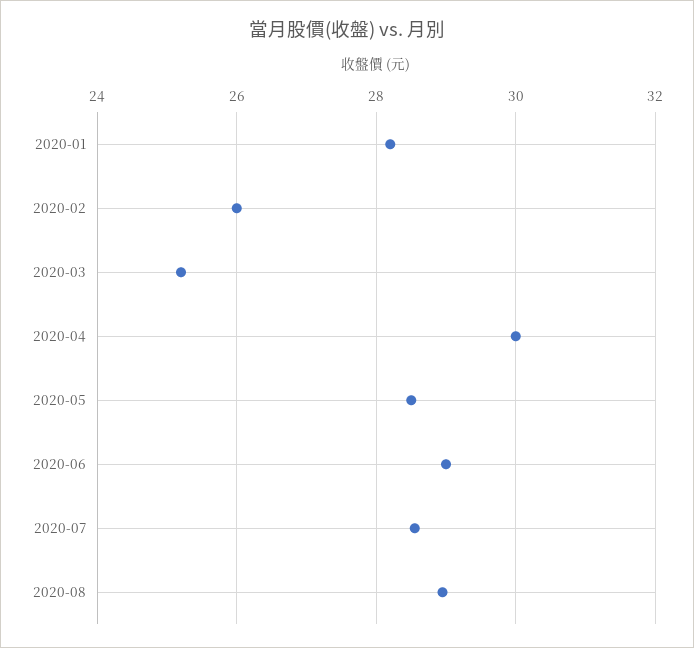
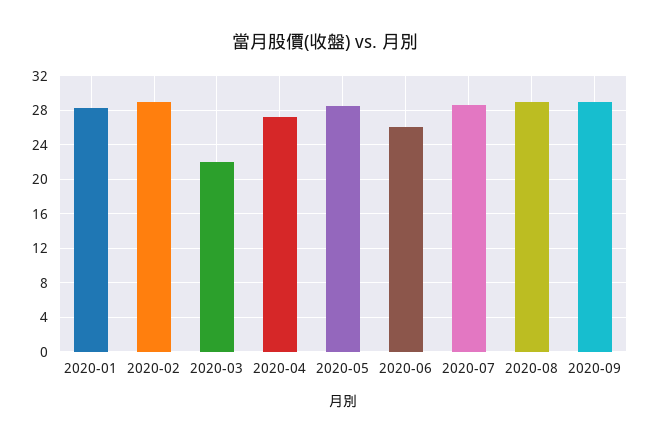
2020-02: 26 -> 29
2020-03: 25.2 -> 22
2020-04: 30 -> 27
2020-06: 29 -> 26
2020-09: none -> 29

